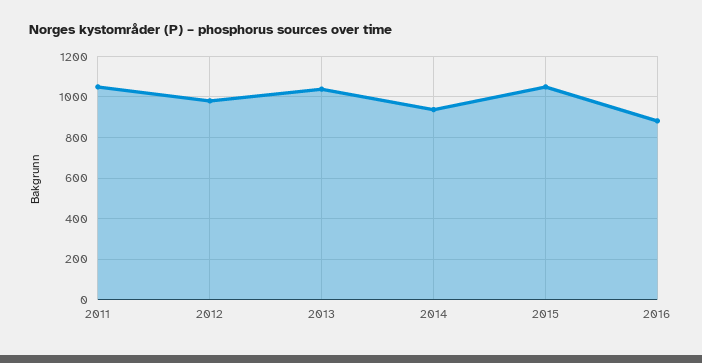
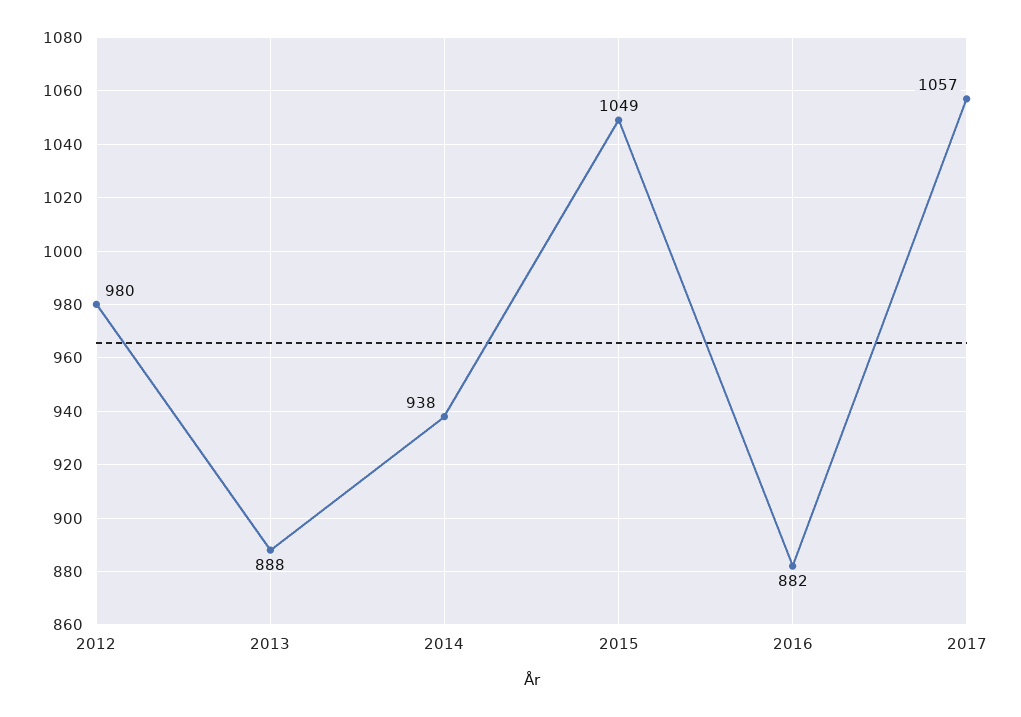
2011: 1050 -> none
2013: 1050 -> 888
2017: none -> 1057

